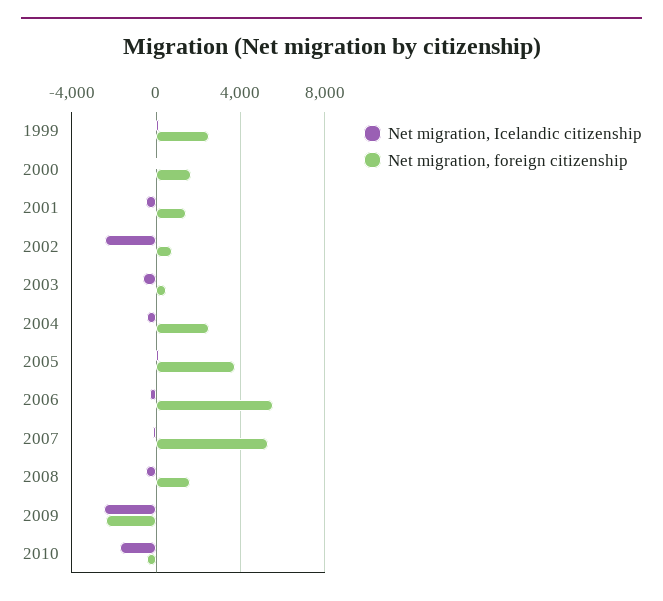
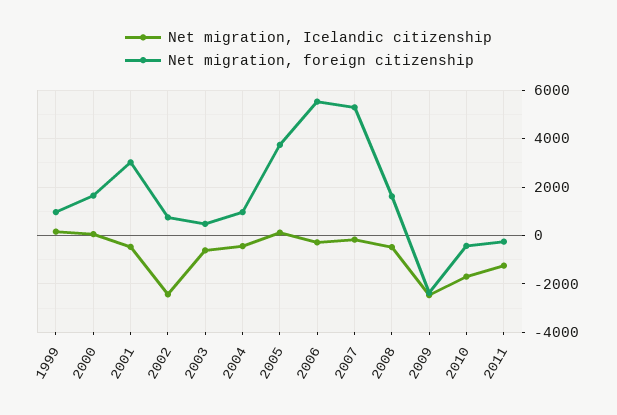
Net migration, foreign citizenship, 1999: 2500 -> 1000
Net migration, foreign citizenship, 2001: 1500 -> 3000
Net migration, foreign citizenship, 2004: 2500 -> 1000
Net migration, Icelandic citizenship, 2011: none -> -1250
Net migration, foreign citizenship, 2011: none -> -250

